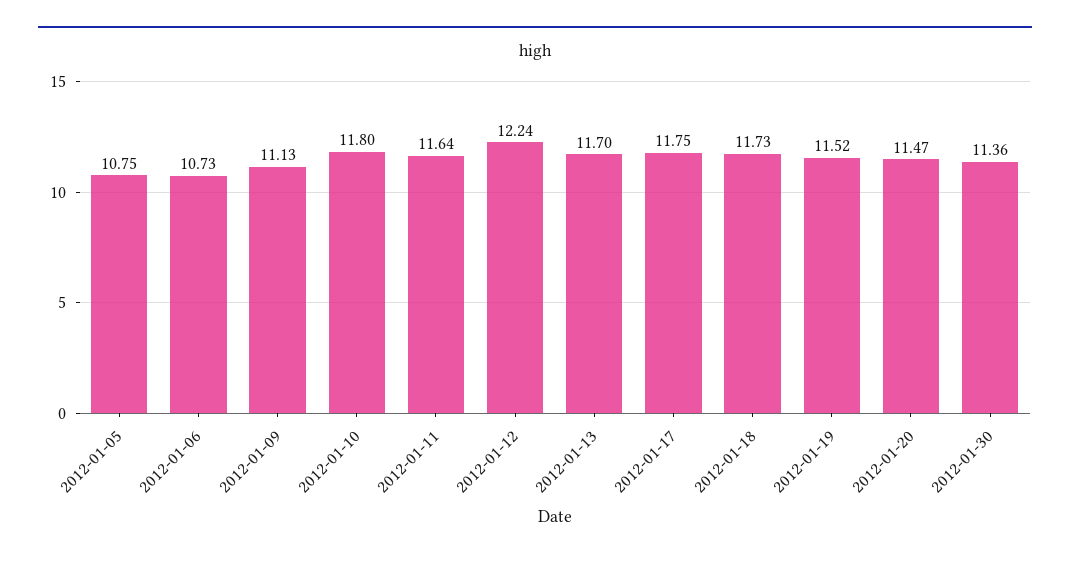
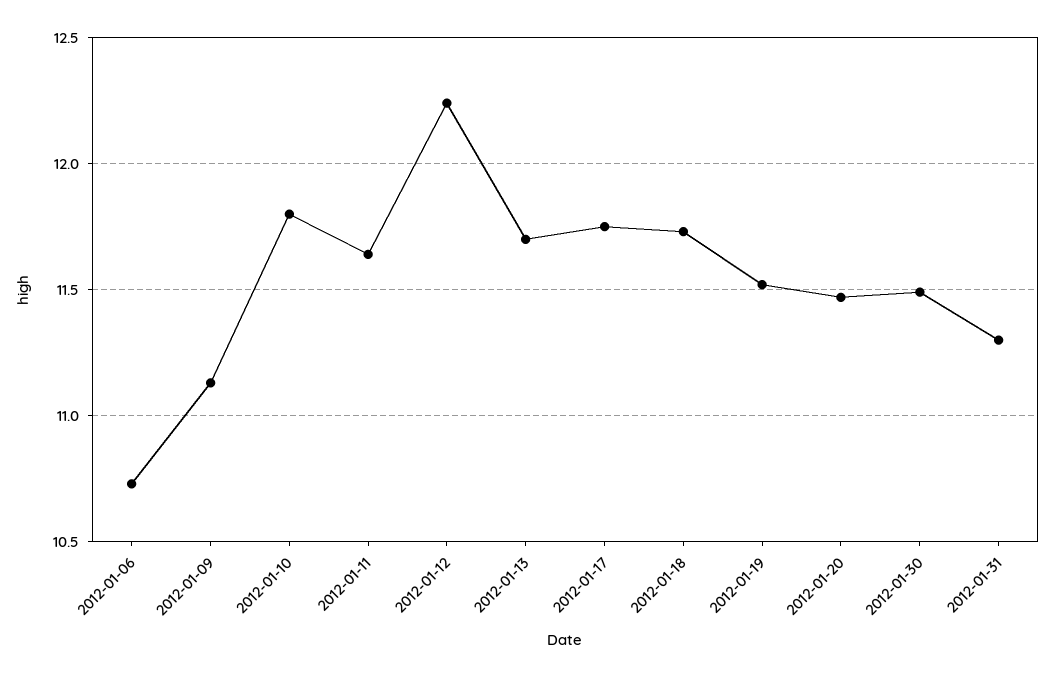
2012-01-05: 10.75 -> none
2012-01-30: 11.36 -> 11.5
2012-01-31: none -> 11.3

